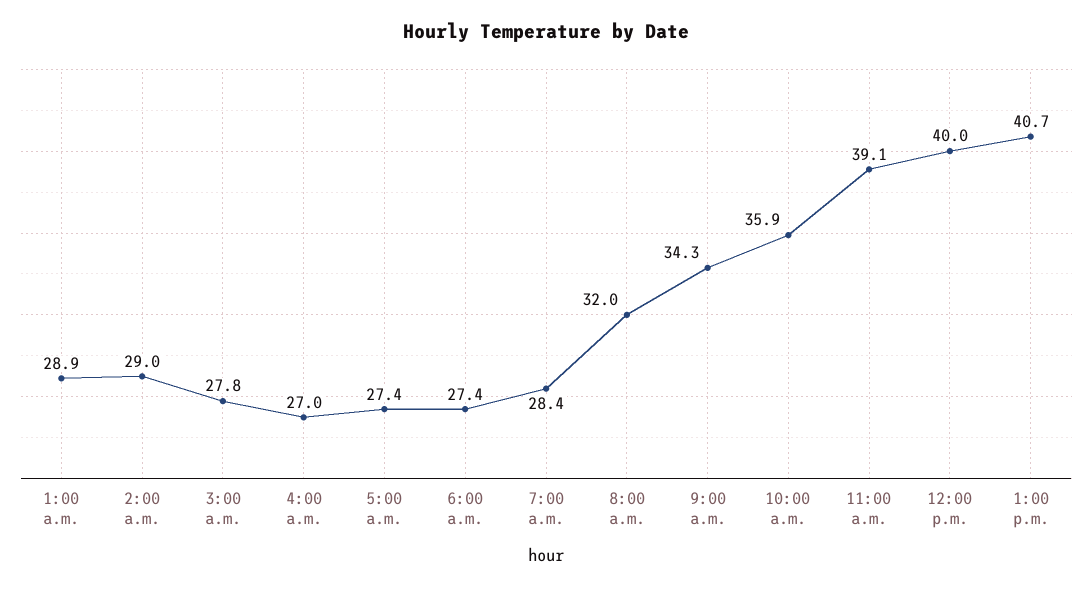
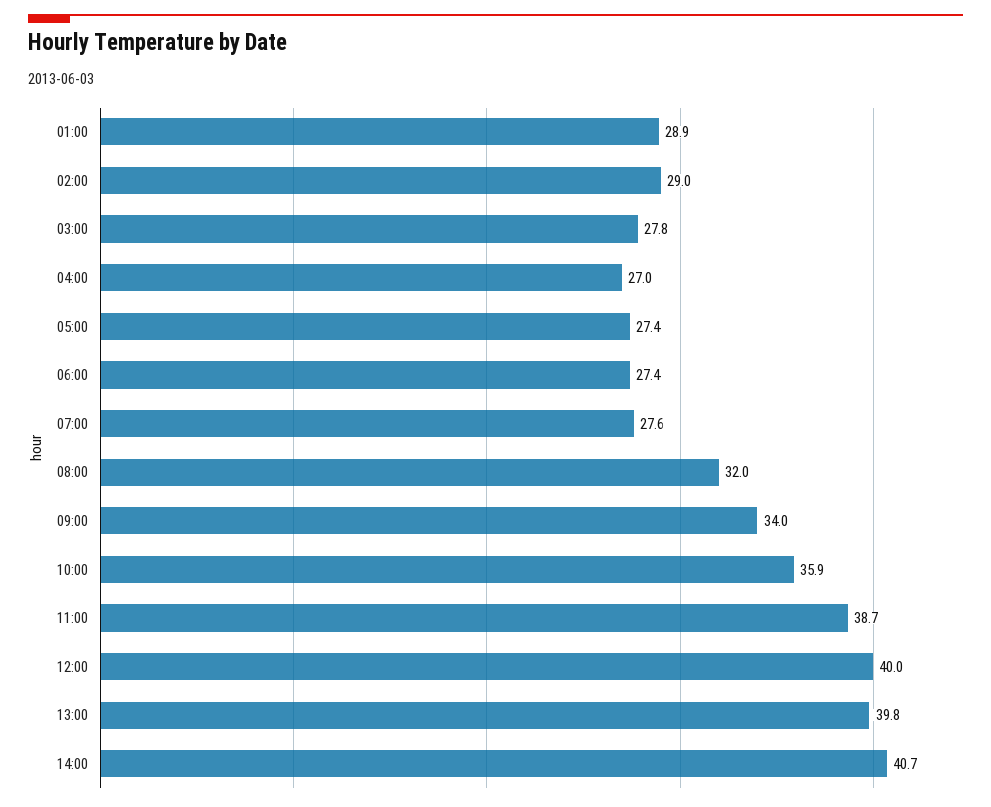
7:00 a.m.: 28.4 -> 27.6
9:00 a.m.: 34.3 -> 34
11:00 a.m.: 39.1 -> 38.7
1:00 p.m.: 40.7 -> 39.8
14:00: none -> 40.7

